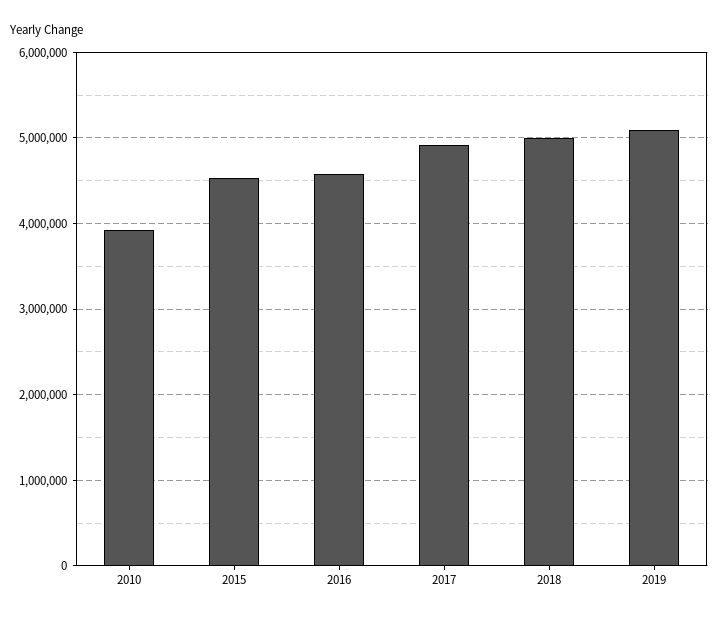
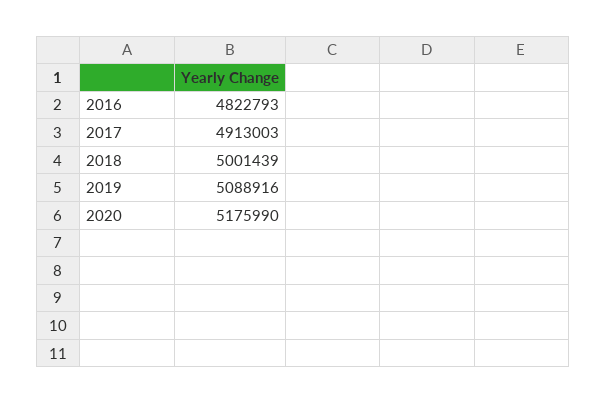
2010: 3900000 -> none
2015: 4500000 -> none
2016: 4600000 -> 4822793
2020: none -> 5175990

